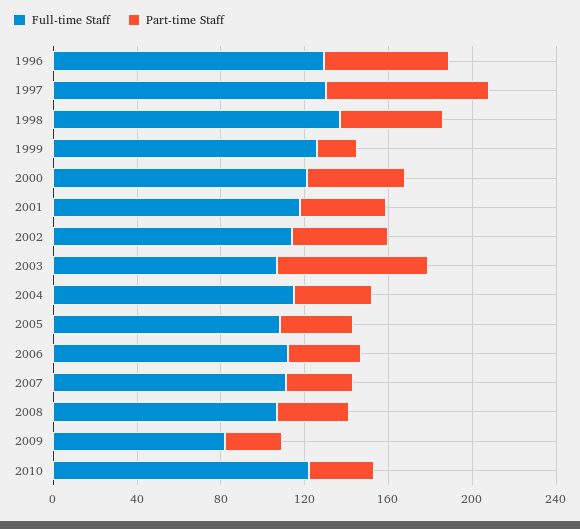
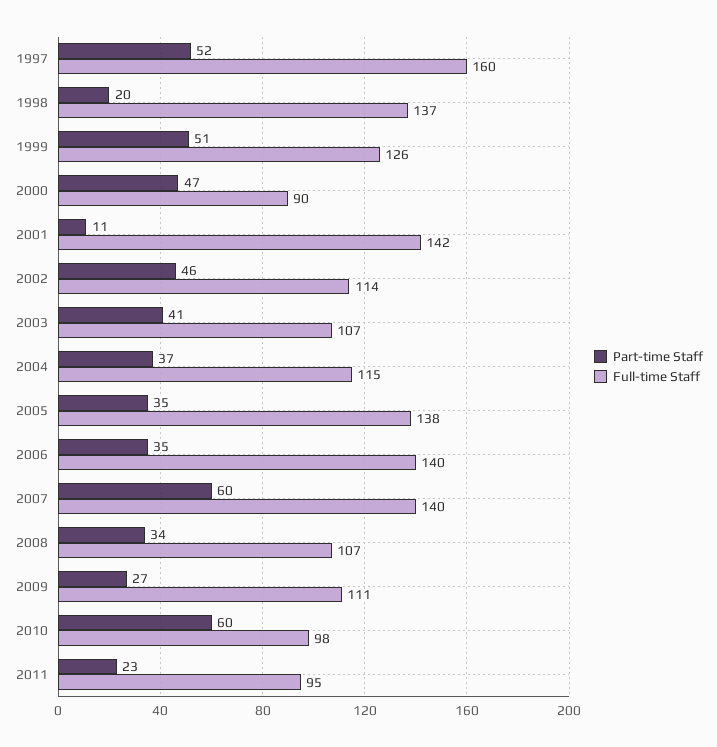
Full-time Staff, 1996: 130 -> none
Part-time Staff, 1996: 60 -> none
Full-time Staff, 1997: 130 -> 160
Part-time Staff, 1997: 80 -> 52
Part-time Staff, 1998: 50 -> 20
Part-time Staff, 1999: 20 -> 51
Full-time Staff, 2000: 120 -> 90
Full-time Staff, 2001: 120 -> 142
Part-time Staff, 2001: 40 -> 11
Part-time Staff, 2003: 70 -> 41
Full-time Staff, 2005: 110 -> 138
Full-time Staff, 2006: 110 -> 140
Full-time Staff, 2007: 110 -> 140
Part-time Staff, 2007: 30 -> 60
Full-time Staff, 2009: 80 -> 111
Full-time Staff, 2010: 120 -> 98
Part-time Staff, 2010: 30 -> 60
Part-time Staff, 2011: none -> 23
Full-time Staff, 2011: none -> 95

